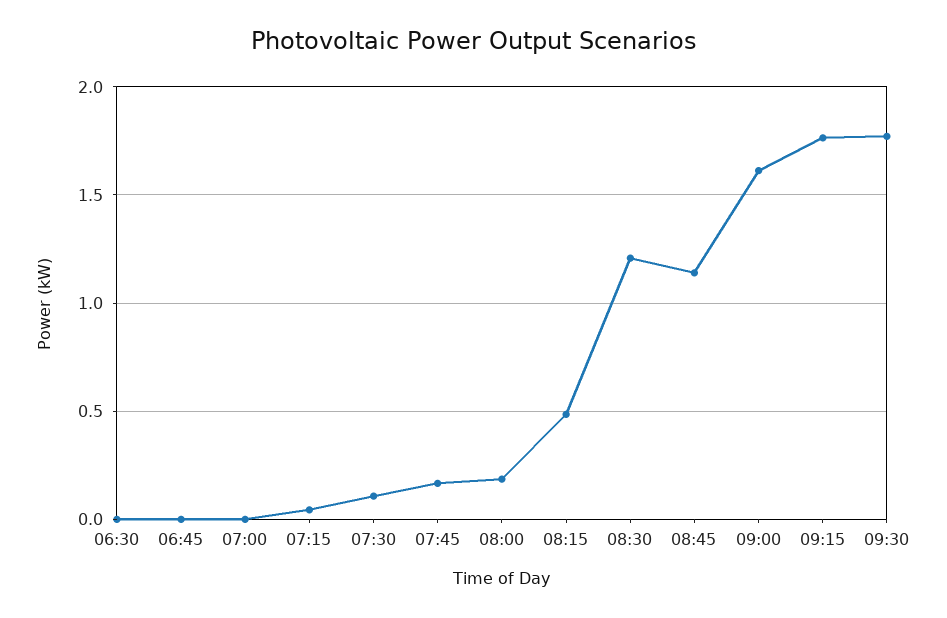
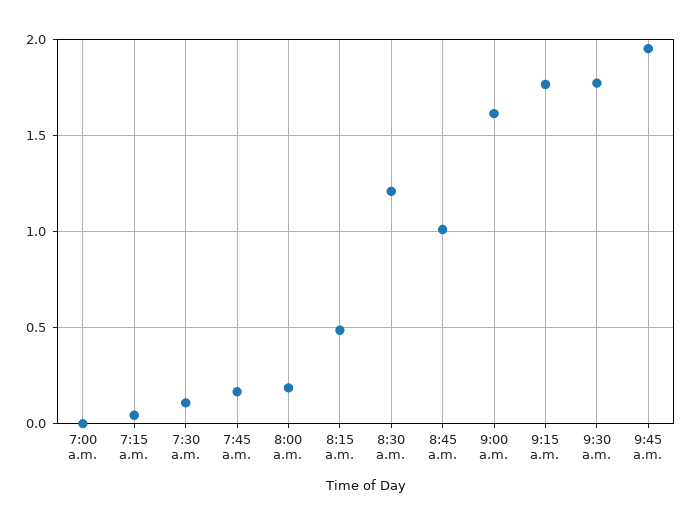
06:30: 0 -> none
06:45: 0 -> none
08:45: 1.15 -> 1
9:45 a.m.: none -> 1.95

